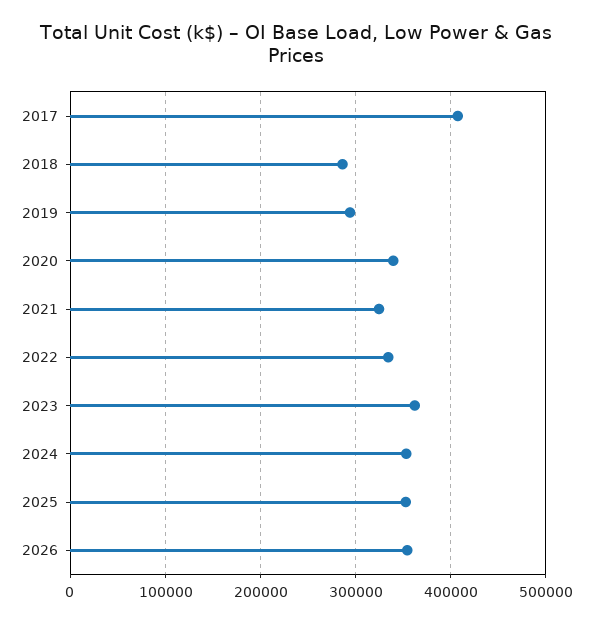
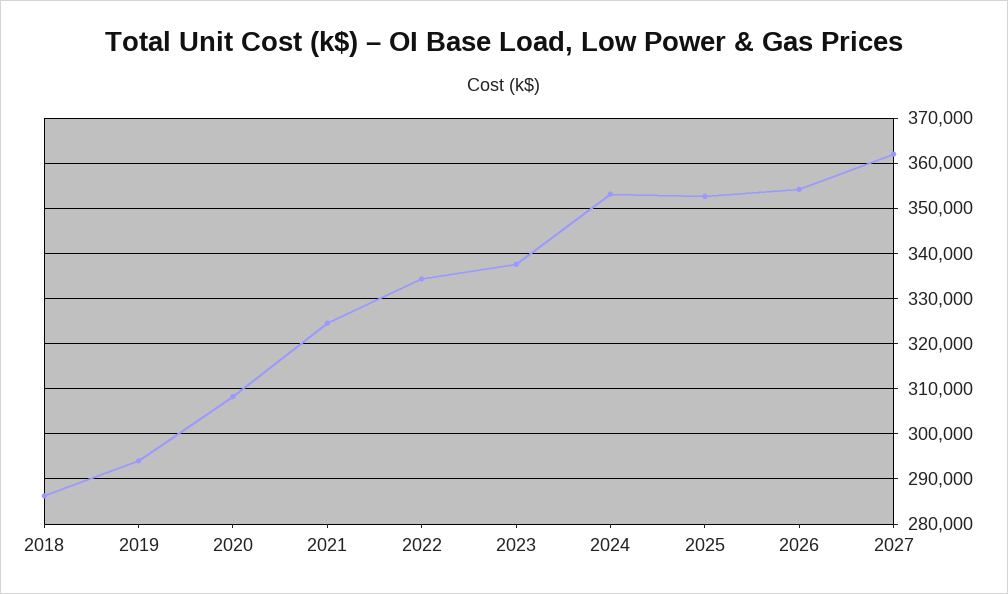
2017: 410000 -> none
2020: 340000 -> 308000
2023: 360000 -> 338000
2027: none -> 362000

